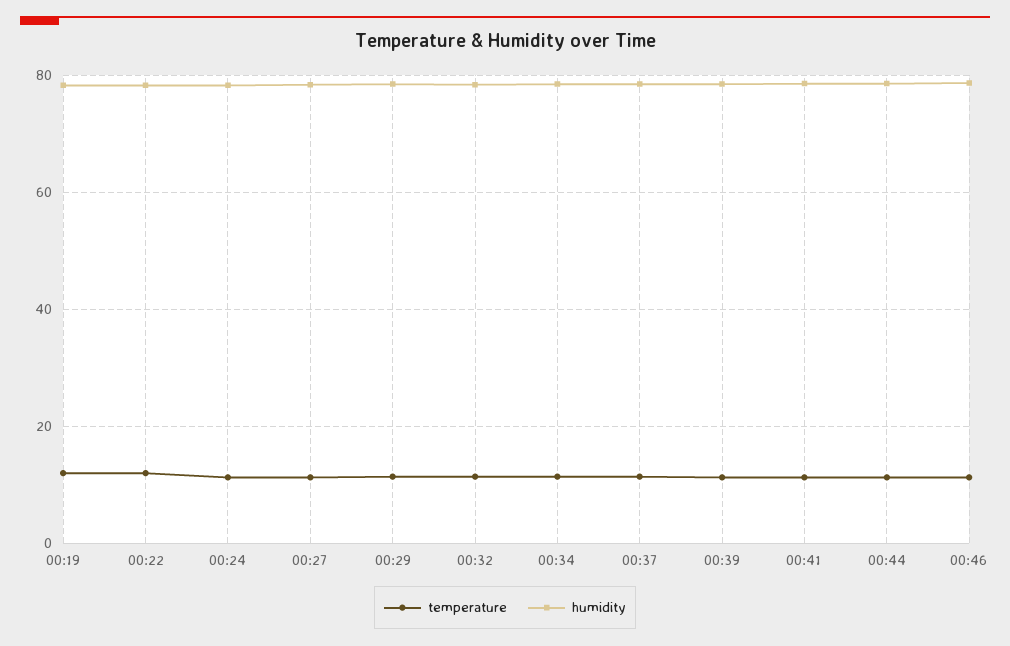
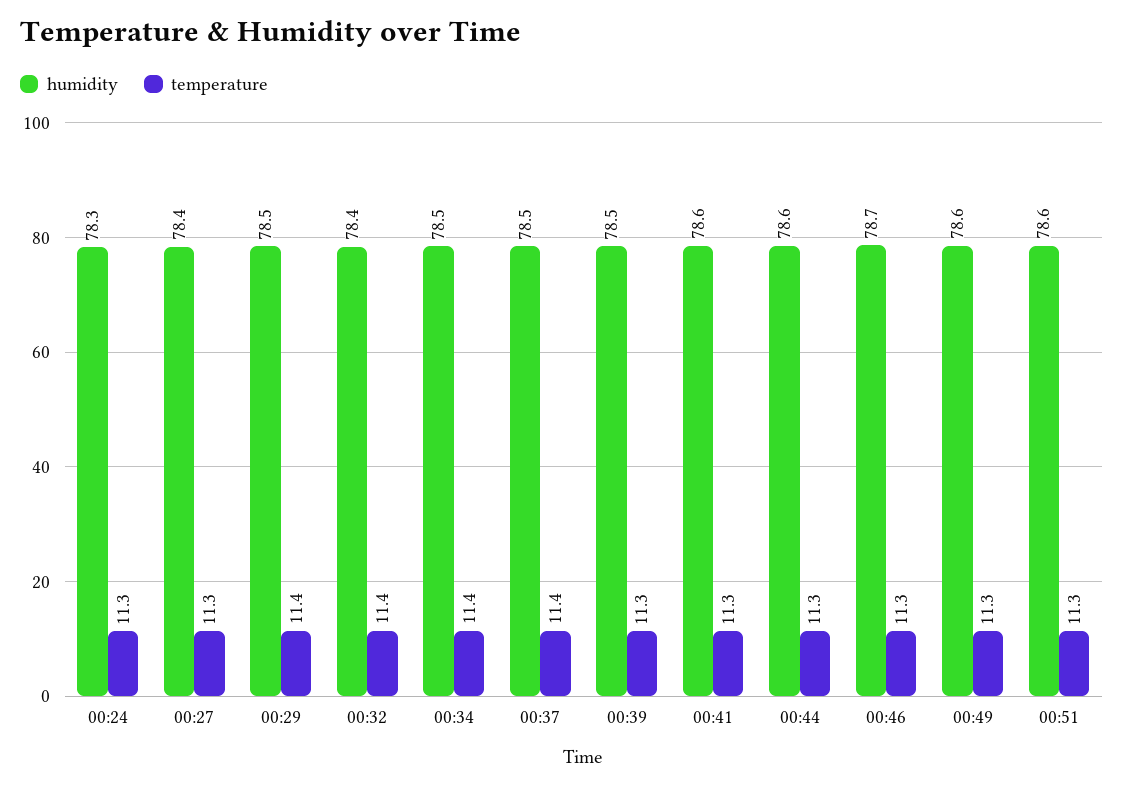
temperature, 00:19: 12 -> none
humidity, 00:19: 78 -> none
temperature, 00:22: 12 -> none
humidity, 00:22: 78 -> none
humidity, 00:49: none -> 78.6
temperature, 00:49: none -> 11.3
humidity, 00:51: none -> 78.6
temperature, 00:51: none -> 11.3

